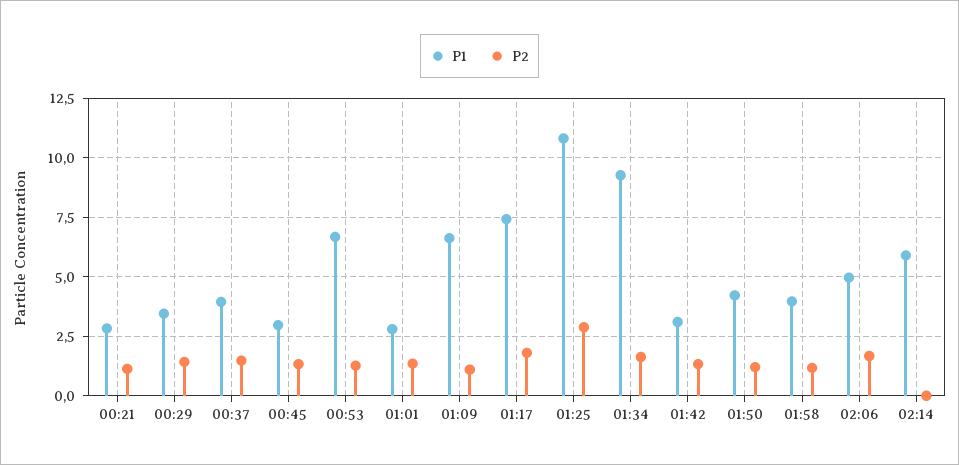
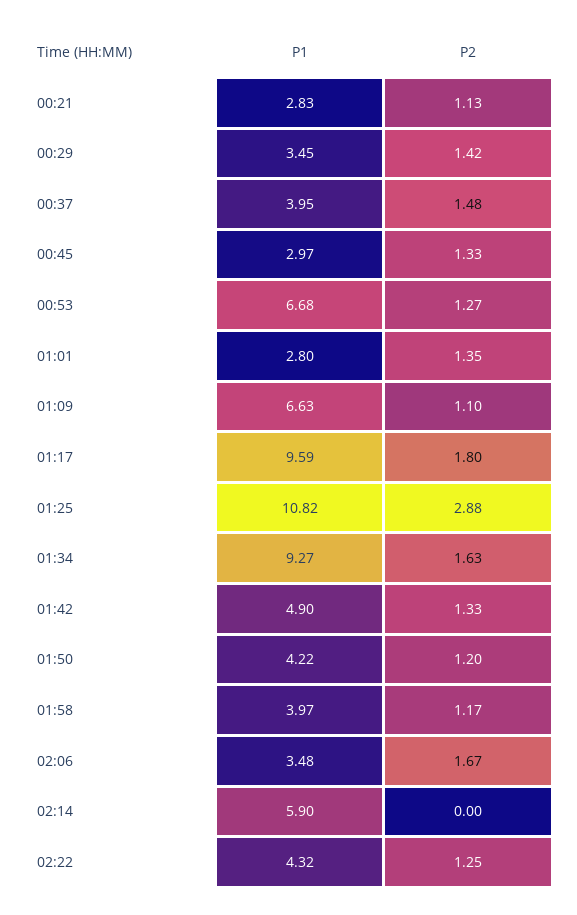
P1, 01:17: 7.5 -> 9.59
P1, 01:42: 3 -> 4.9
P1, 02:06: 5 -> 3.48
P1, 02:22: none -> 4.32
P2, 02:22: none -> 1.25

